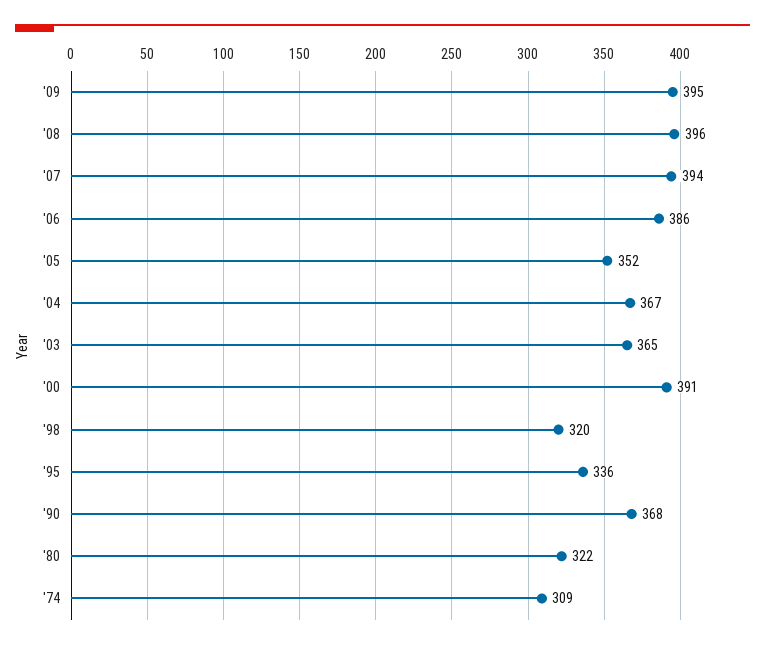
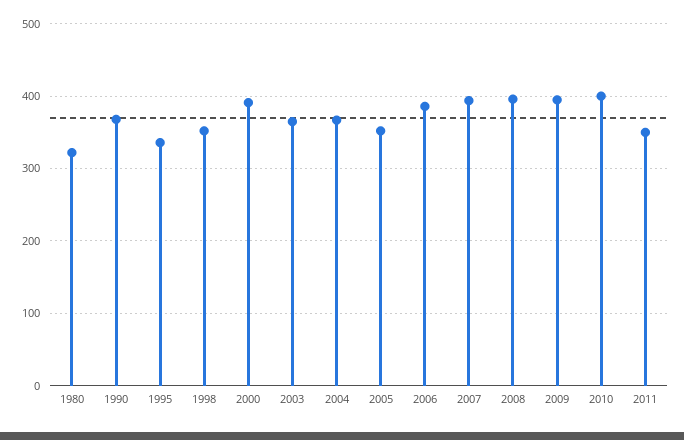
'98: 320 -> 350
'74: 309 -> none
2010: none -> 400
2011: none -> 350

